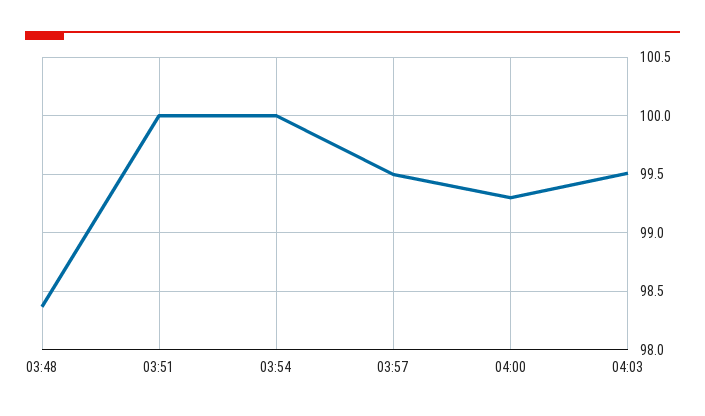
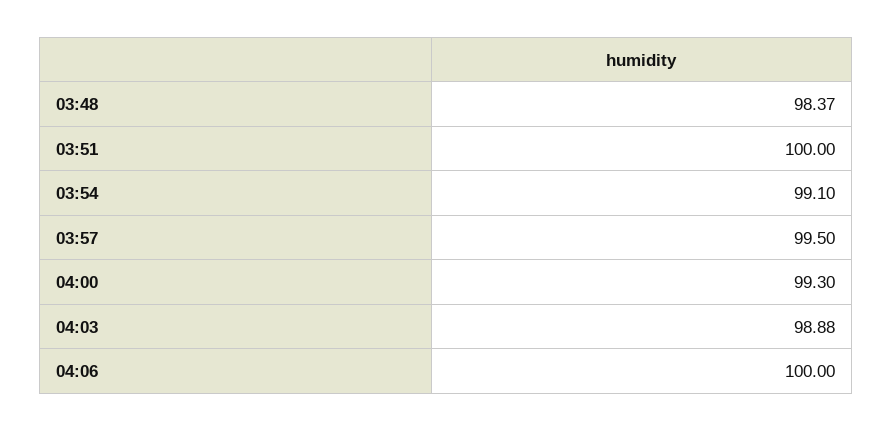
03:54: 100 -> 99.1
04:03: 99.5 -> 98.88
04:06: none -> 100

